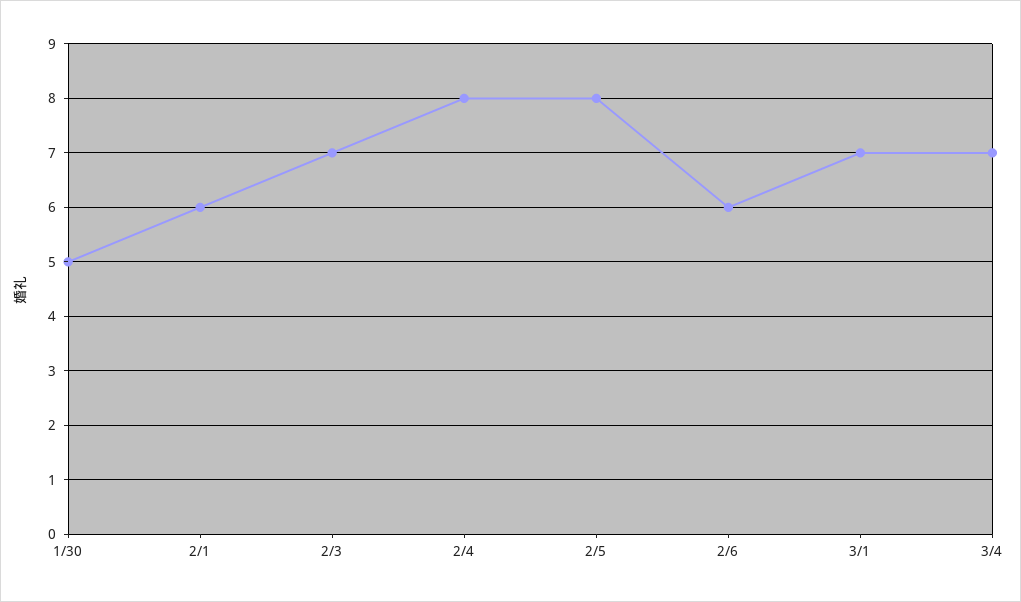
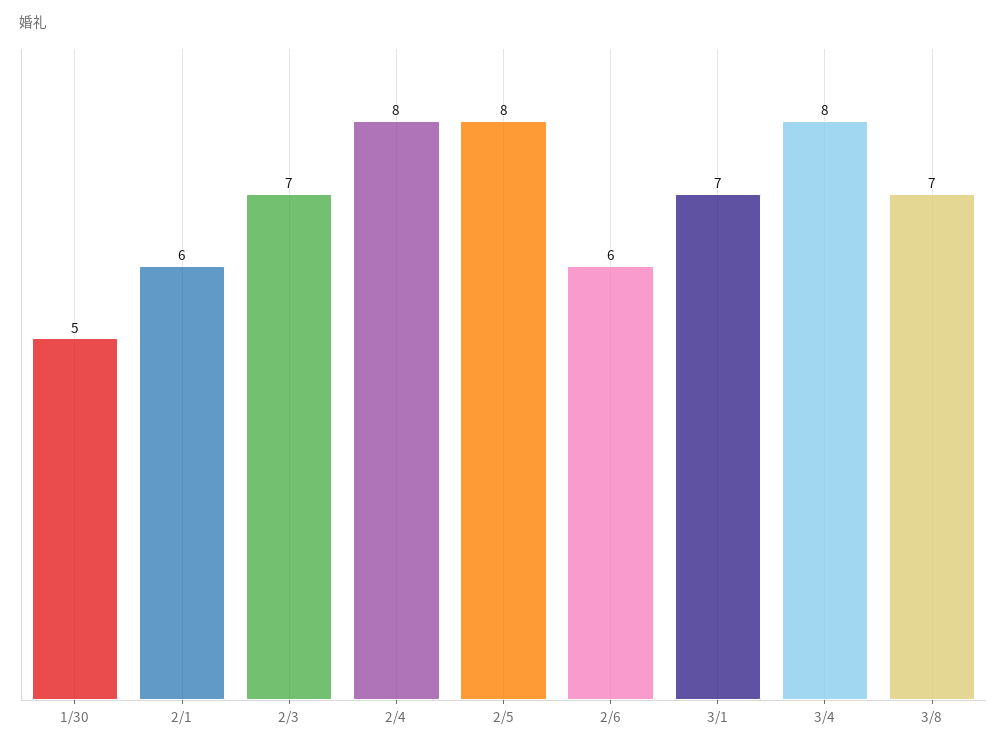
3/4: 7 -> 8
3/8: none -> 7

